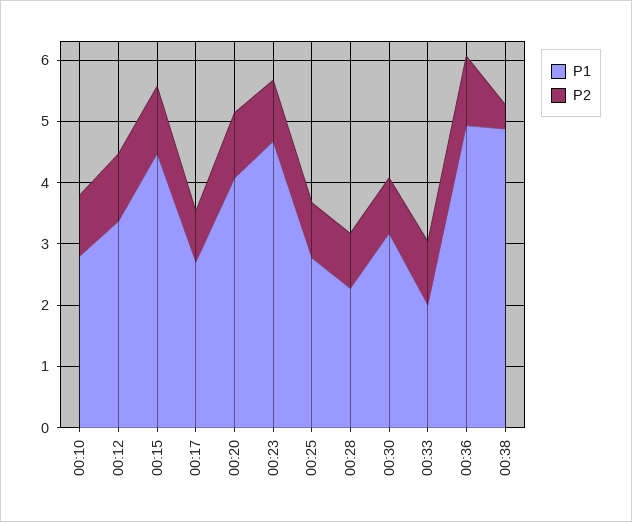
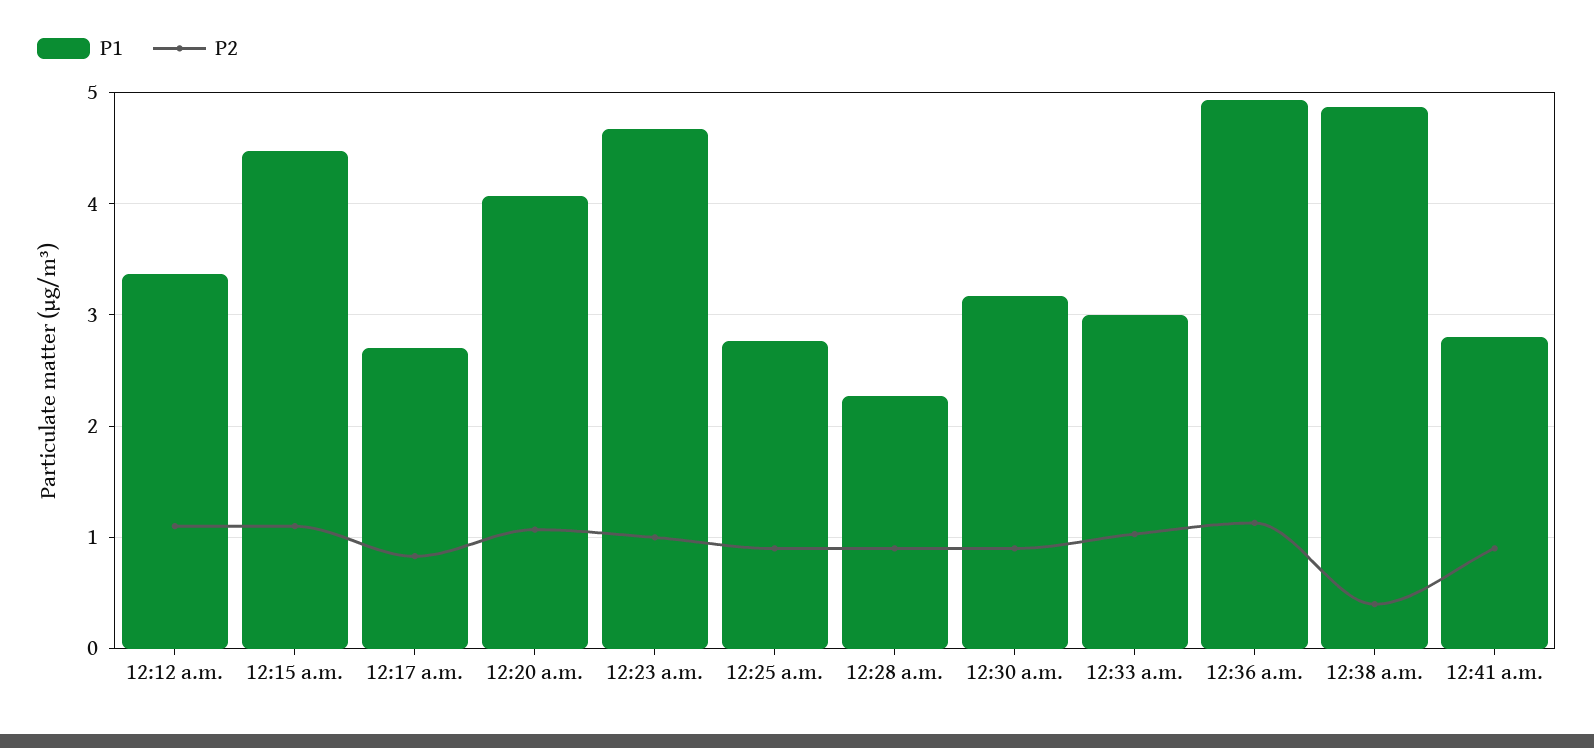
P1, 00:10: 2.8 -> none
P2, 00:10: 1 -> none
P1, 00:33: 2 -> 3
P1, 12:41 a.m.: none -> 2.8
P2, 12:41 a.m.: none -> 0.9

